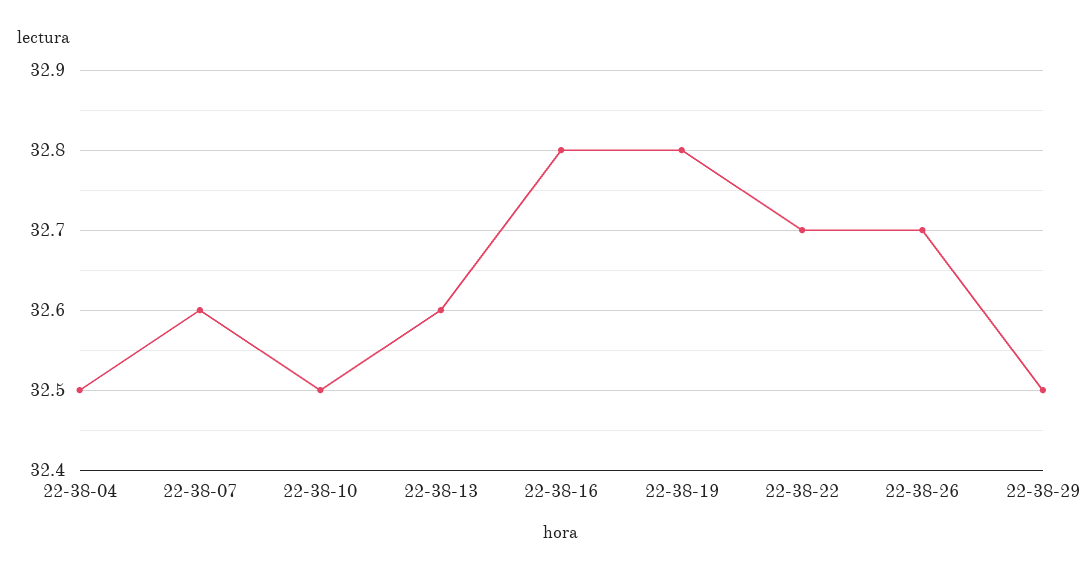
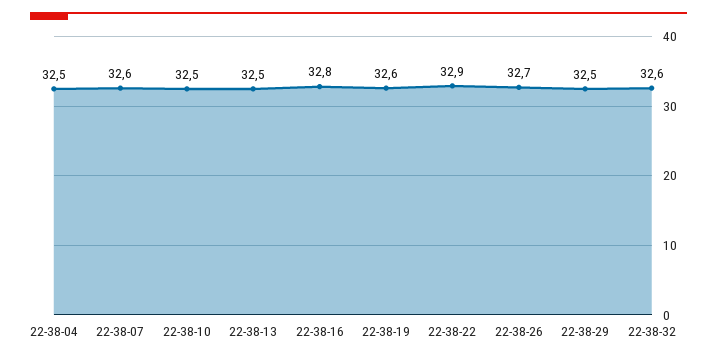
22-38-13: 32.6 -> 32.5
22-38-19: 32.8 -> 32.6
22-38-22: 32.7 -> 32.9
22-38-32: none -> 32.6

